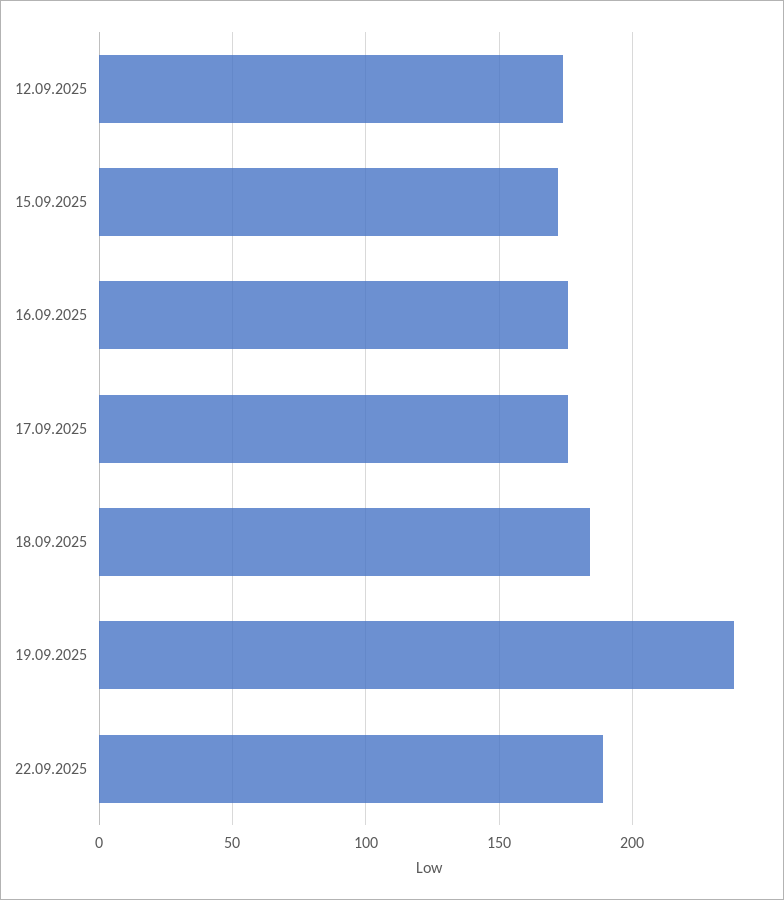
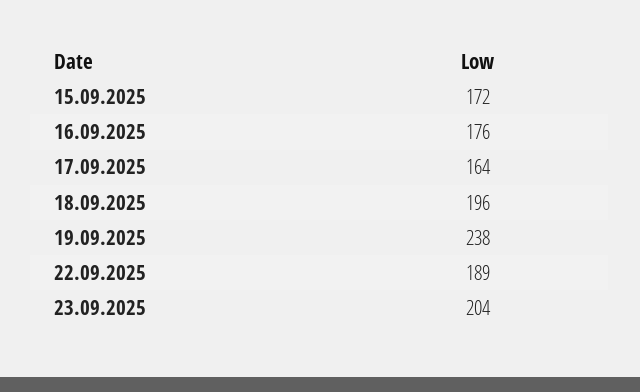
12.09.2025: 175 -> none
17.09.2025: 175 -> 164
18.09.2025: 185 -> 196
23.09.2025: none -> 204

